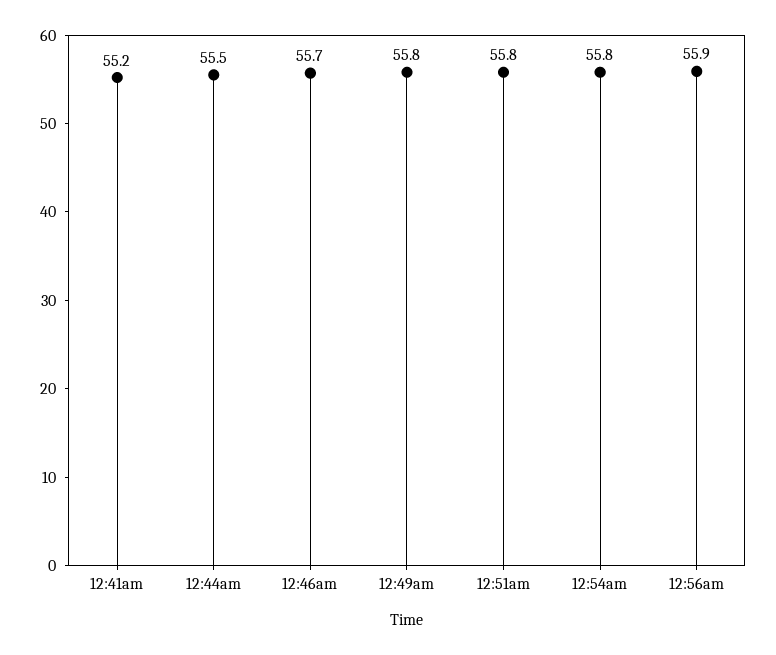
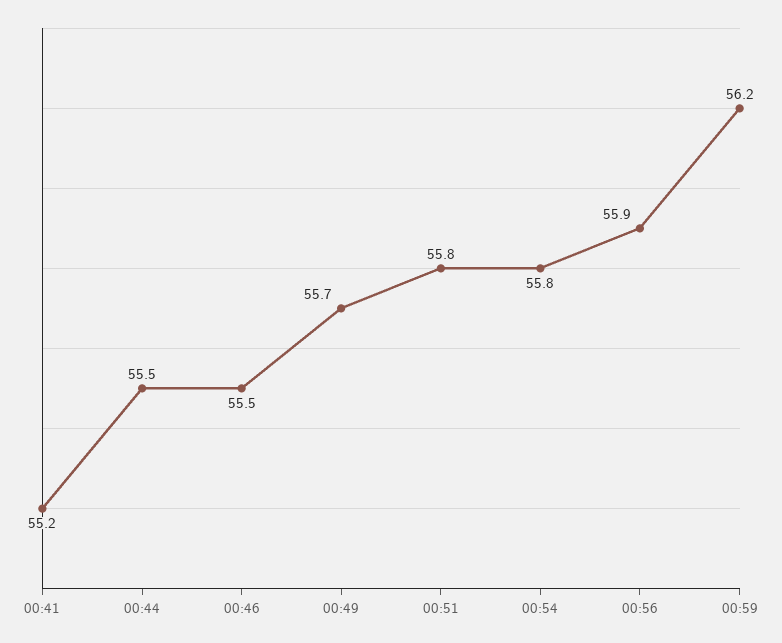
12:46am: 55.7 -> 55.5
12:49am: 55.8 -> 55.7
00:59: none -> 56.2

